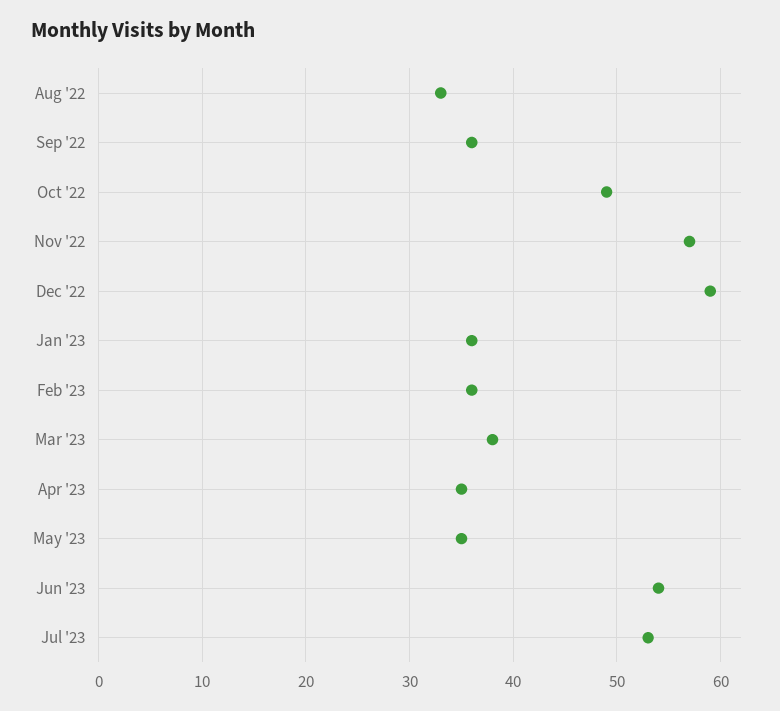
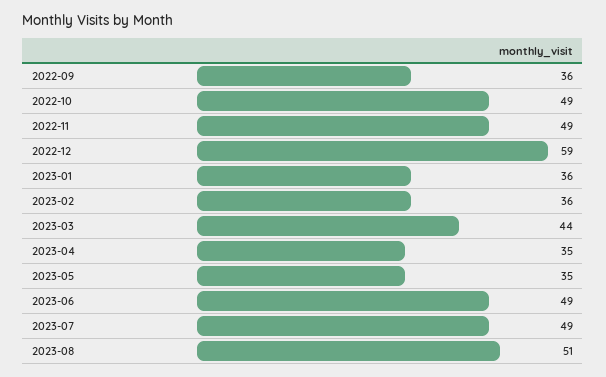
Aug '22: 33 -> none
Nov '22: 57 -> 49
Mar '23: 38 -> 44
Jun '23: 54 -> 49
Jul '23: 53 -> 49
2023-08: none -> 51

